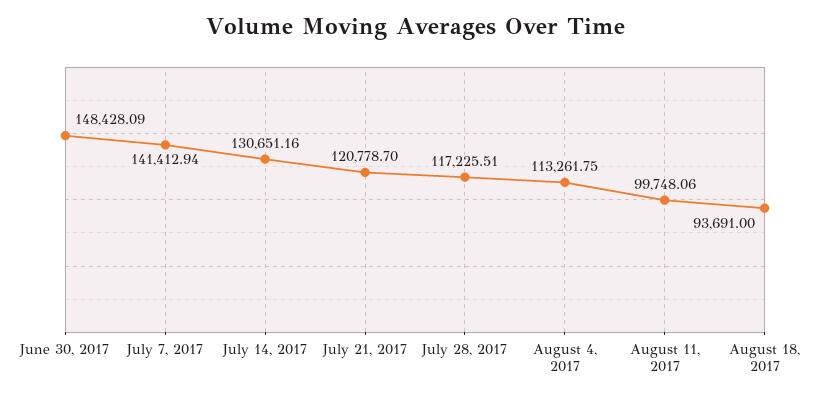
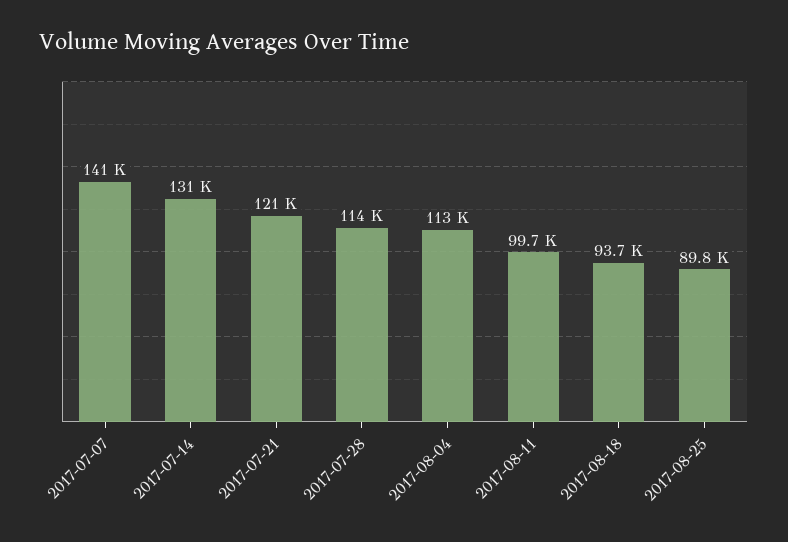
June 30, 2017: 148428.09 -> none
July 28, 2017: 117225.51 -> 114000
2017-08-25: none -> 89800

